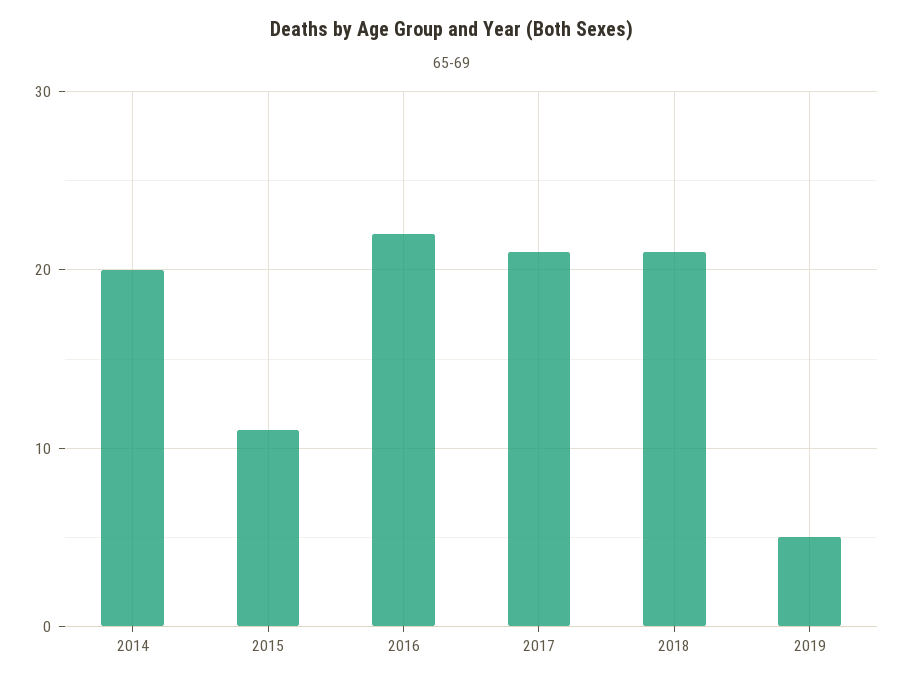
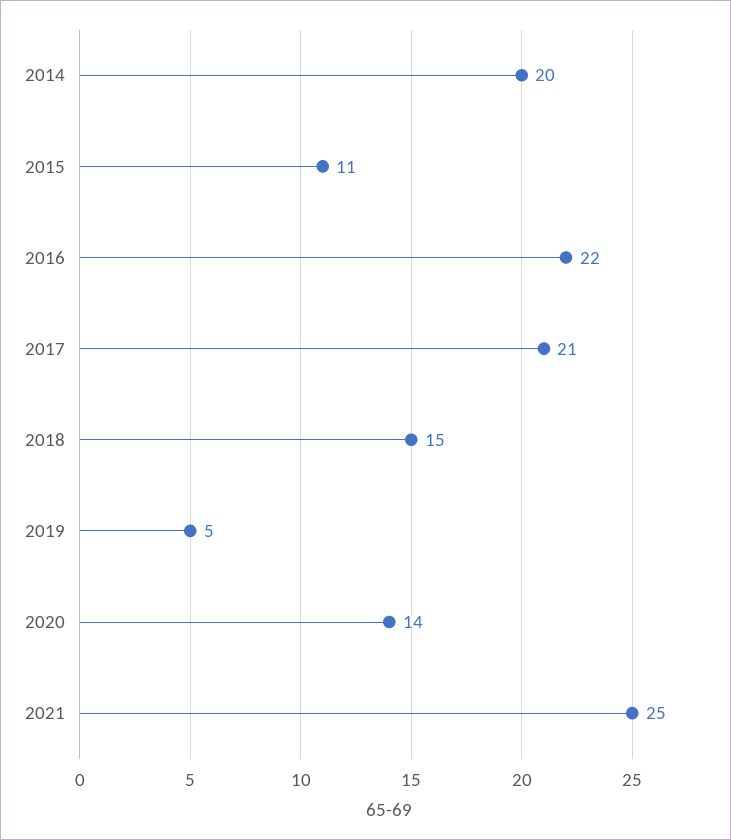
2018: 21 -> 15
2020: none -> 14
2021: none -> 25

